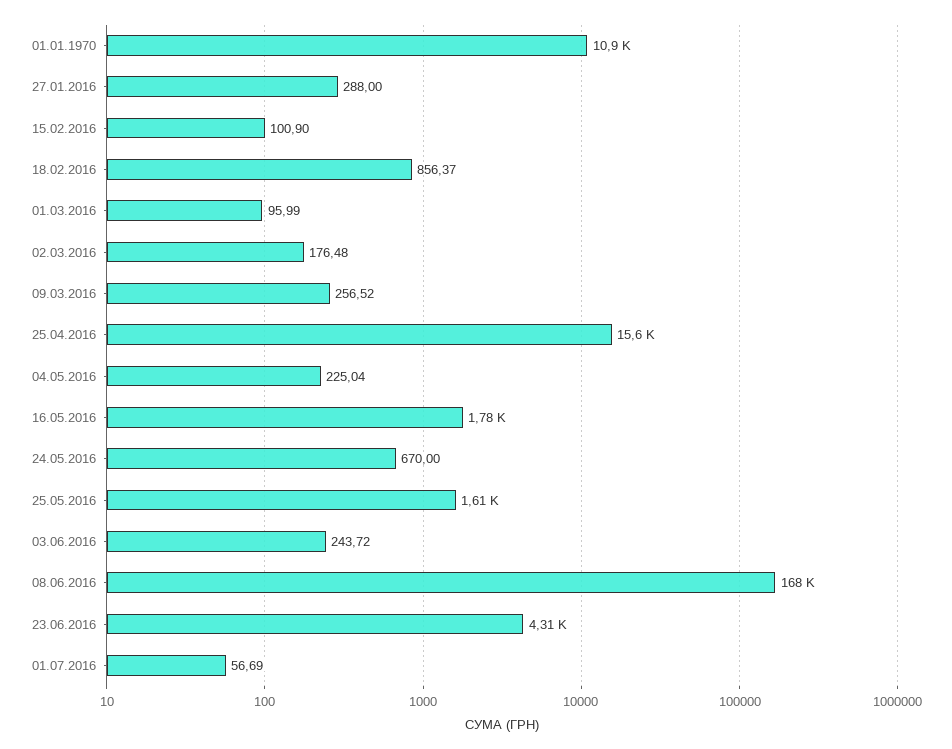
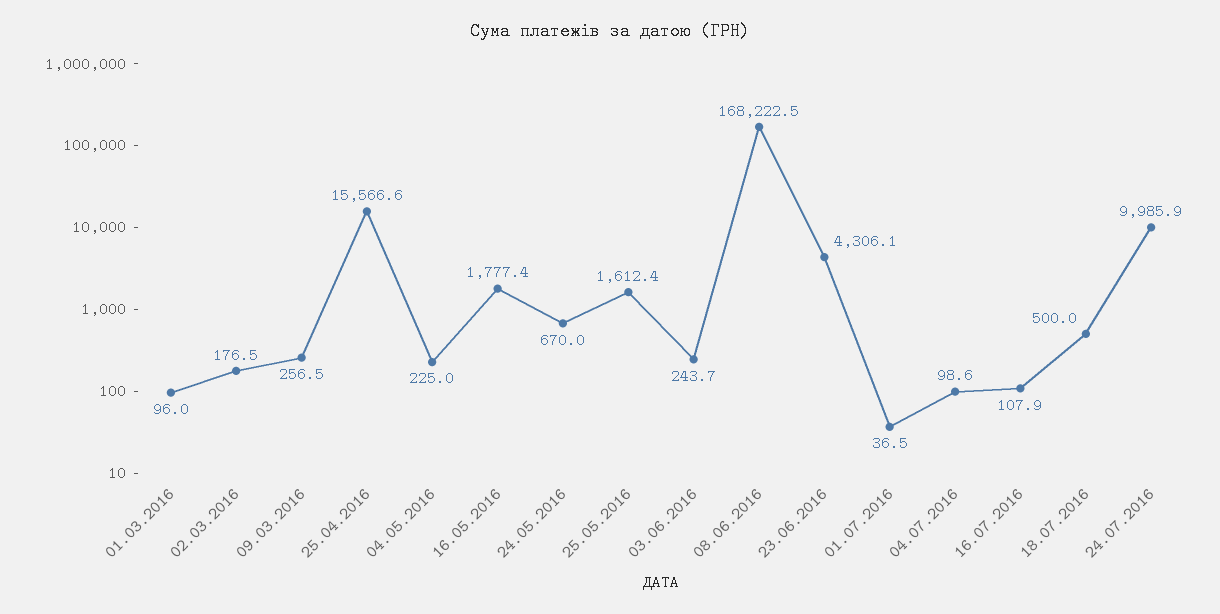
01.01.1970: 10900 -> none
27.01.2016: 288 -> none
15.02.2016: 100.9 -> none
18.02.2016: 856.37 -> none
01.07.2016: 56.69 -> 36.5
04.07.2016: none -> 98.6
16.07.2016: none -> 107.9
18.07.2016: none -> 500
24.07.2016: none -> 9985.9

